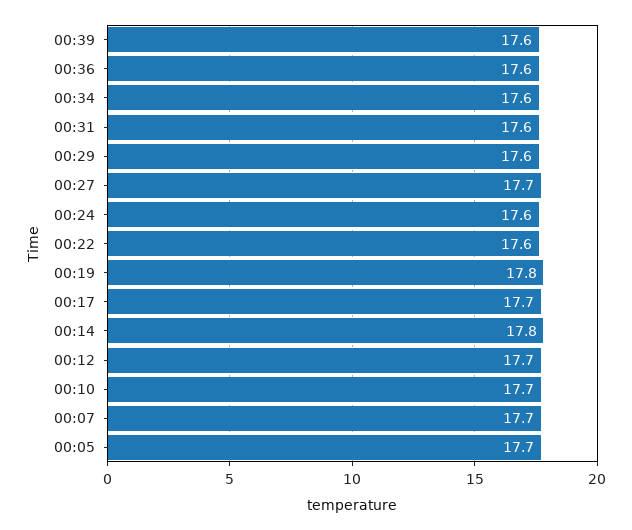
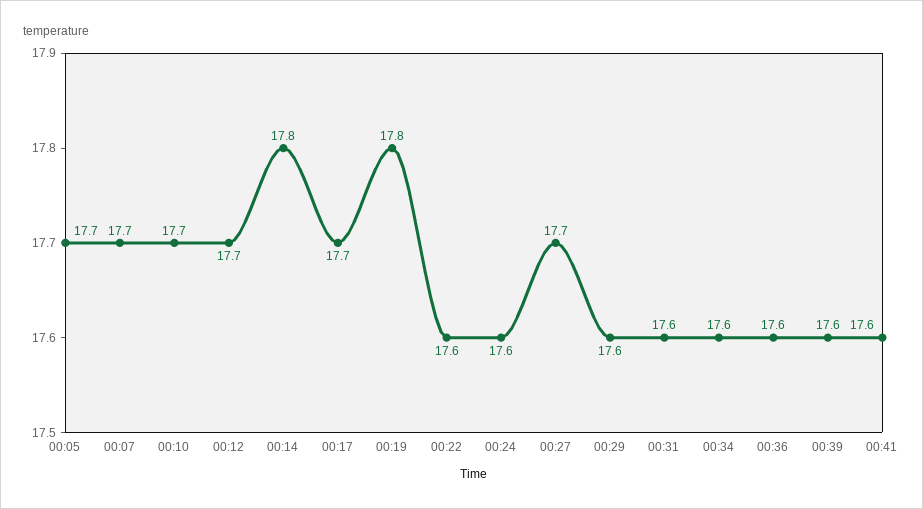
00:41: none -> 17.6

